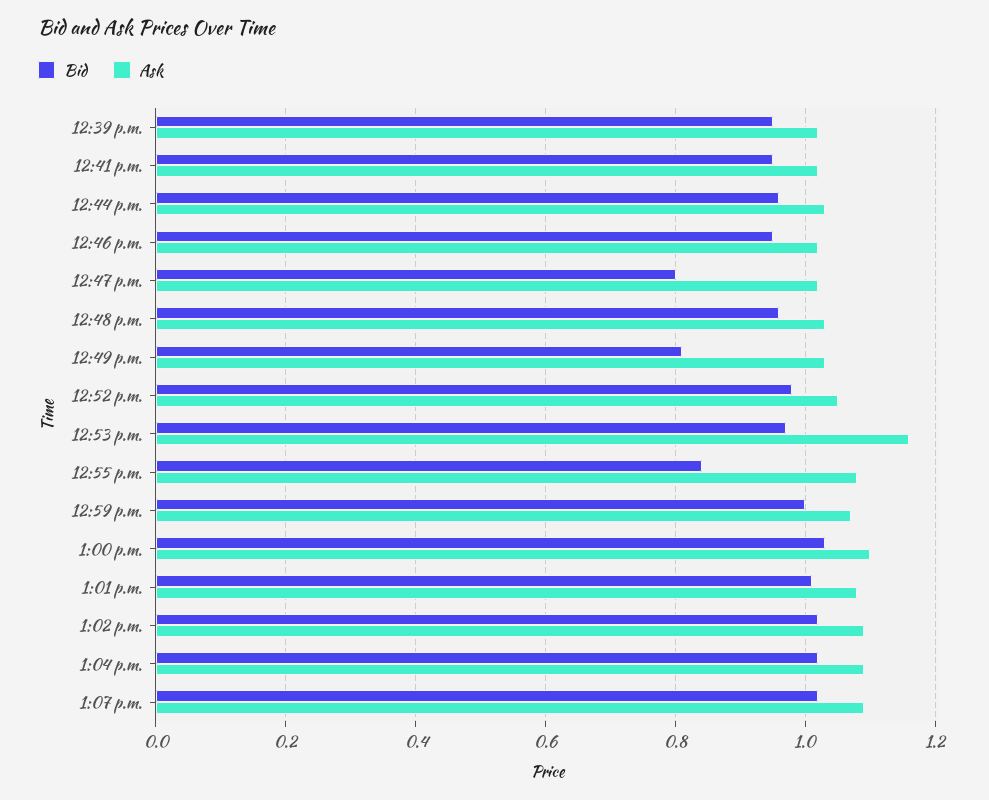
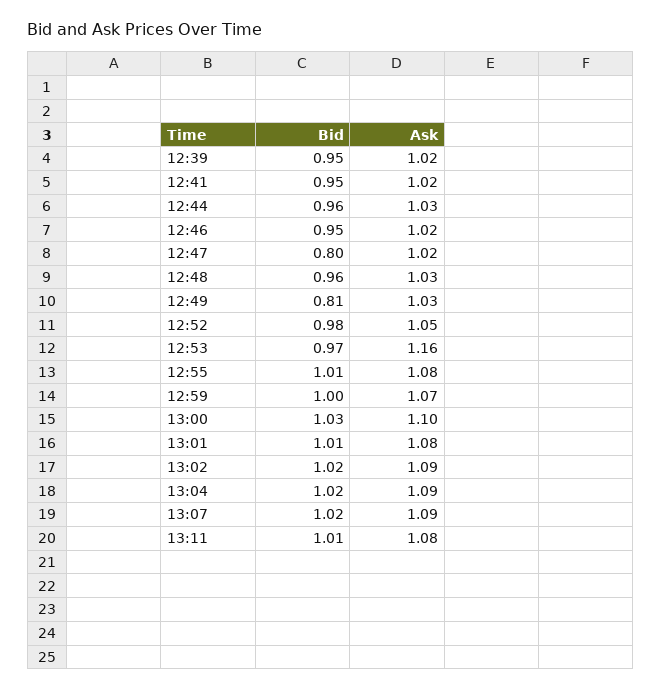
Bid, 12:55 p.m.: 0.85 -> 1.01
Bid, 13:11: none -> 1.01
Ask, 13:11: none -> 1.08

